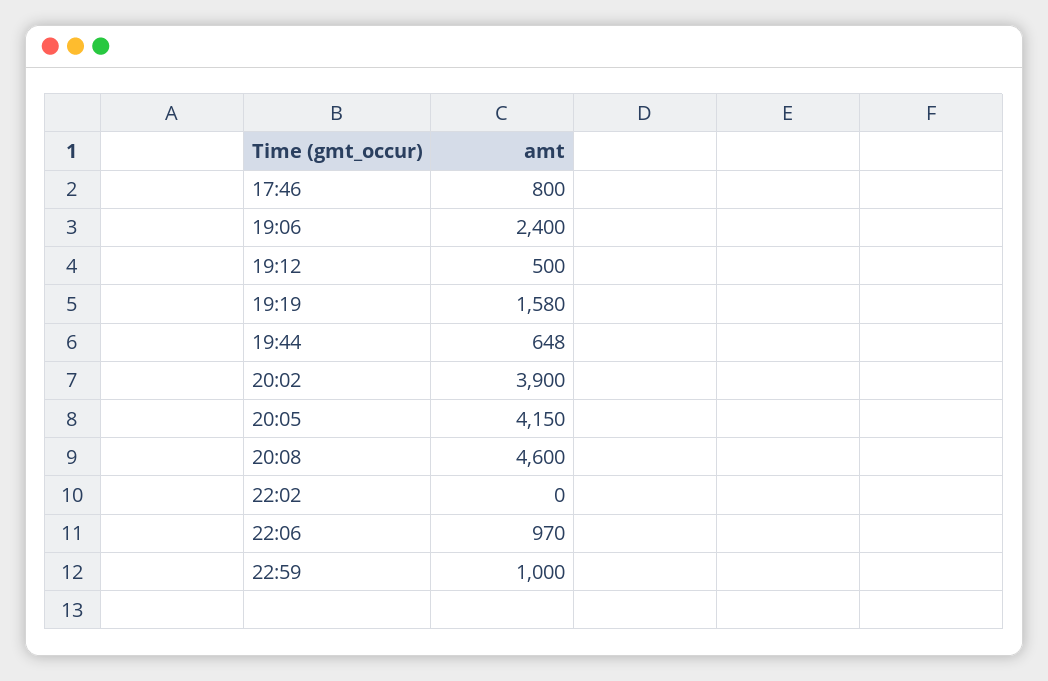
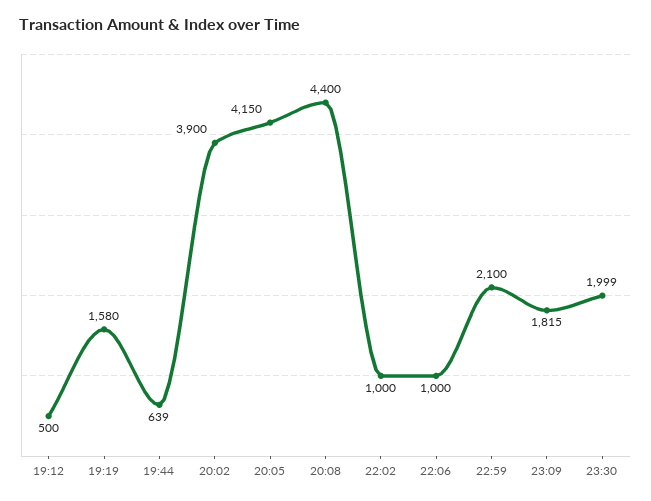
17:46: 800 -> none
19:06: 2400 -> none
19:44: 648 -> 639
20:08: 4600 -> 4400
22:02: 0 -> 1000
22:06: 970 -> 1000
22:59: 1000 -> 2100
23:09: none -> 1815
23:30: none -> 1999

